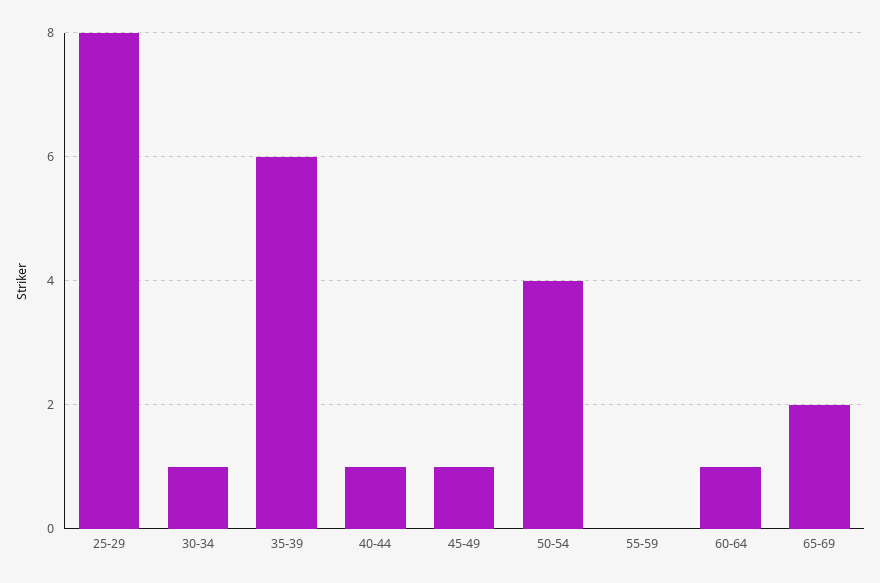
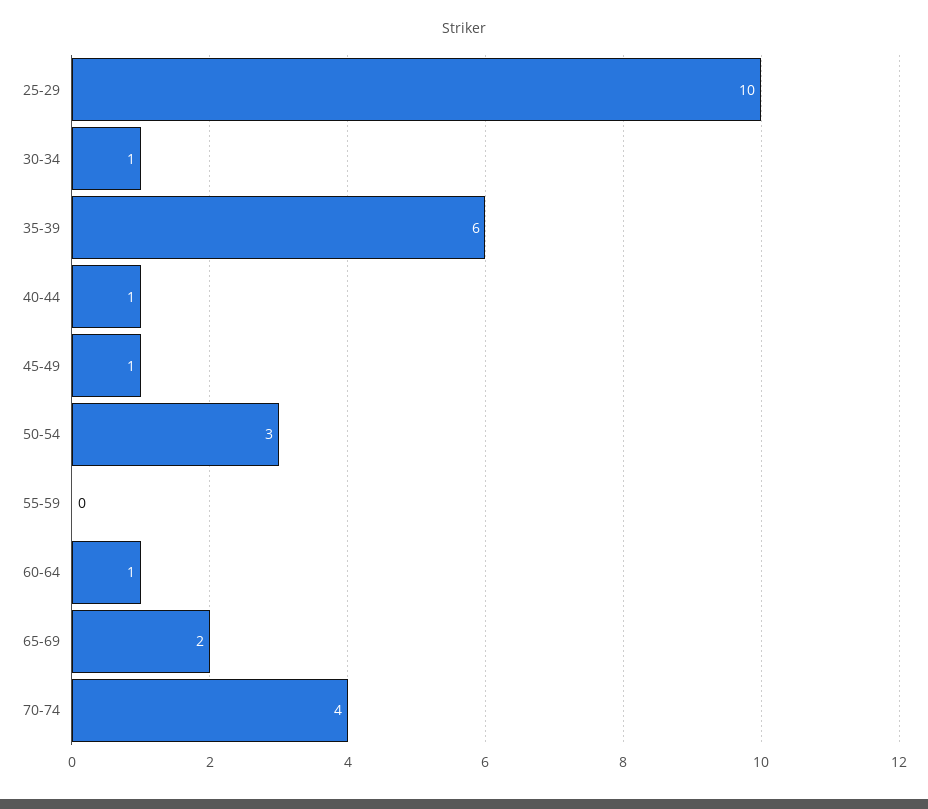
25-29: 8 -> 10
50-54: 4 -> 3
70-74: none -> 4

